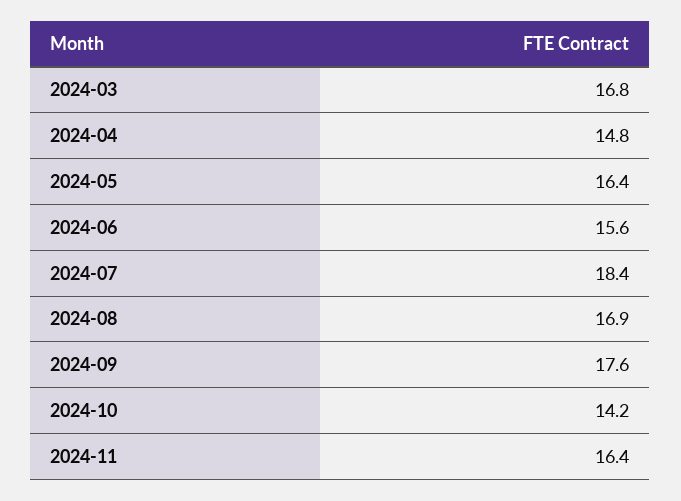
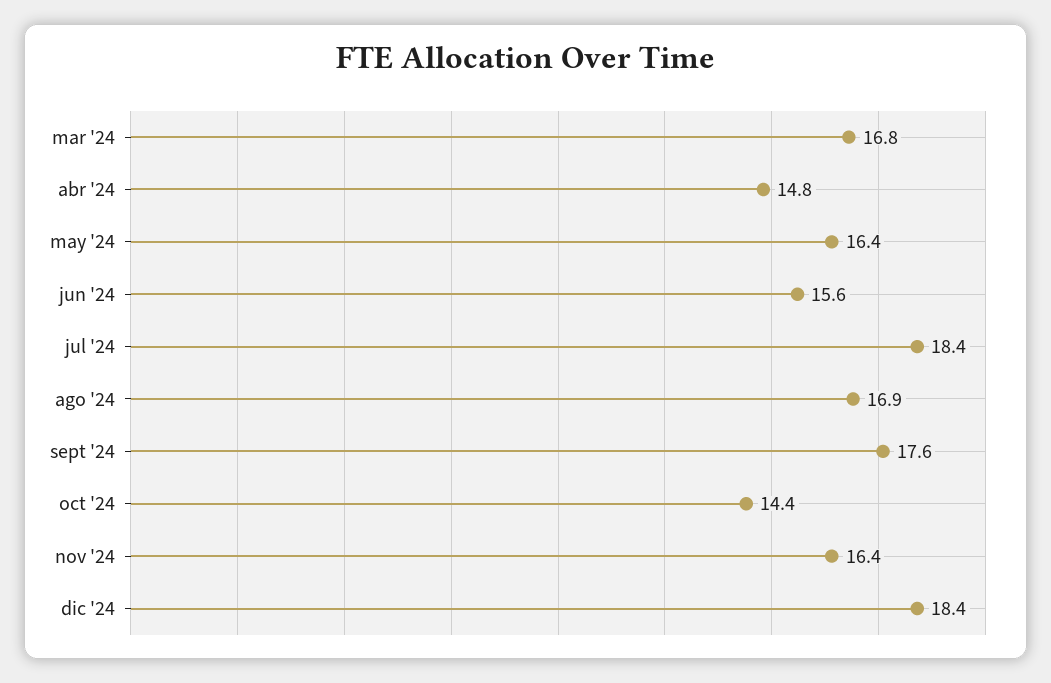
2024-10: 14.2 -> 14.4
dic '24: none -> 18.4

